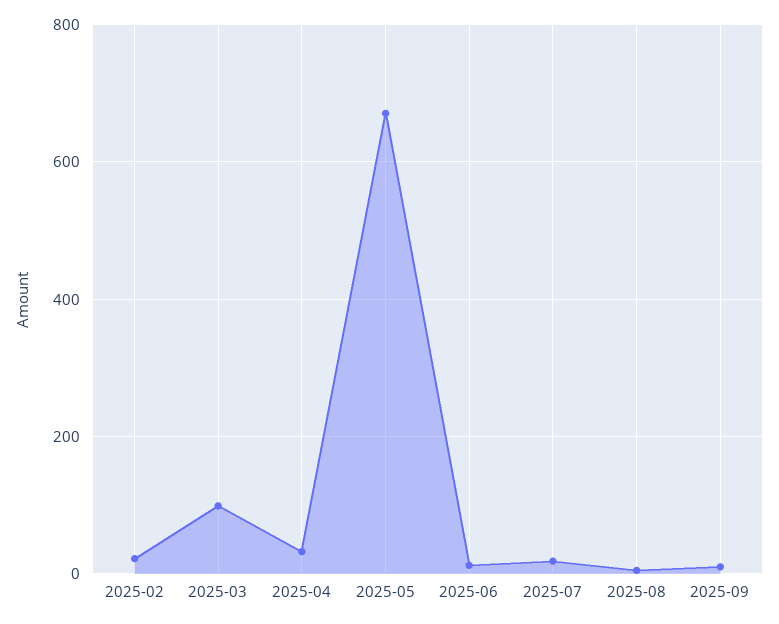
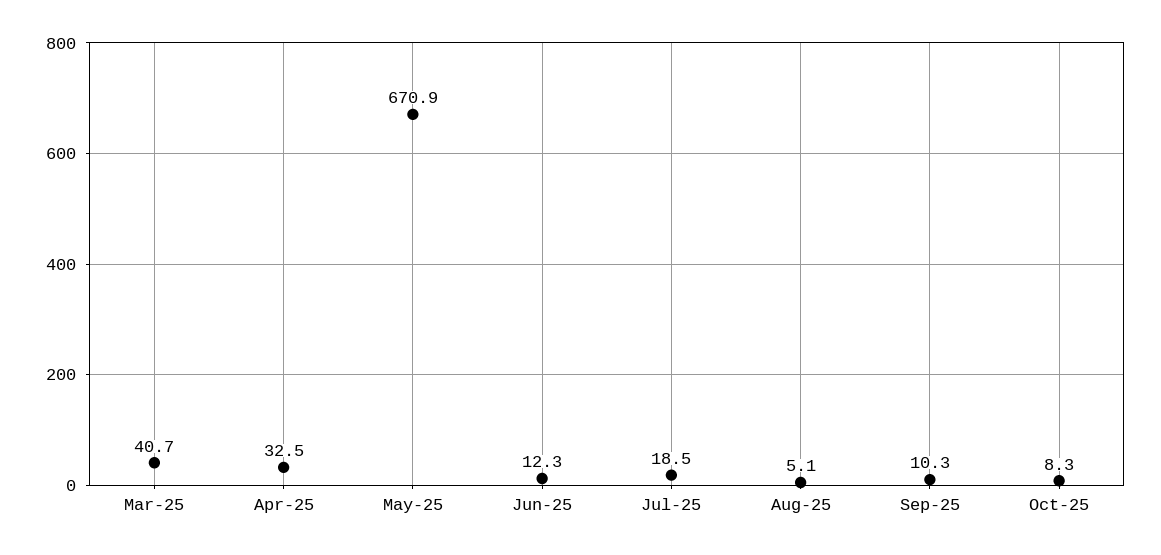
2025-02: 20 -> none
2025-03: 100 -> 40.7
Oct-25: none -> 8.3

